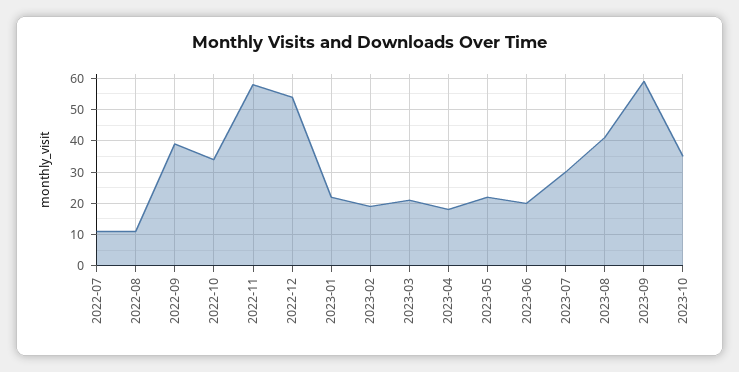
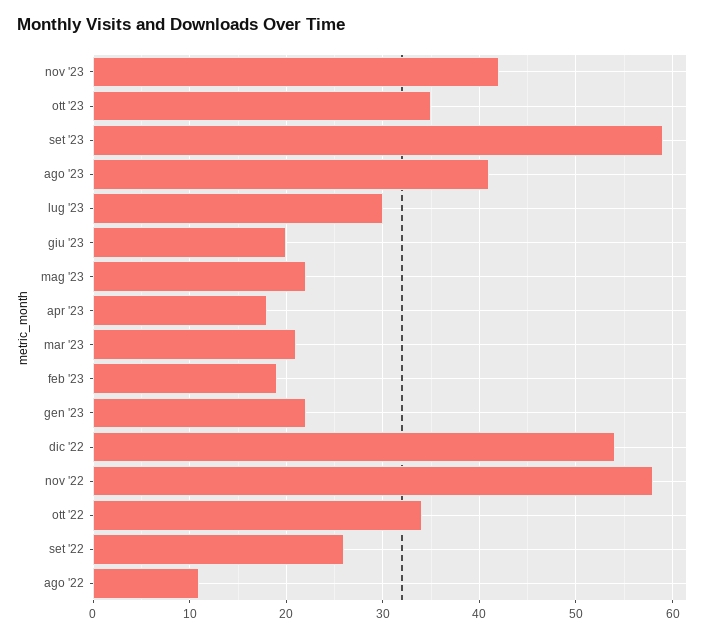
2022-07: 10 -> none
2022-09: 40 -> 26
nov '23: none -> 42

